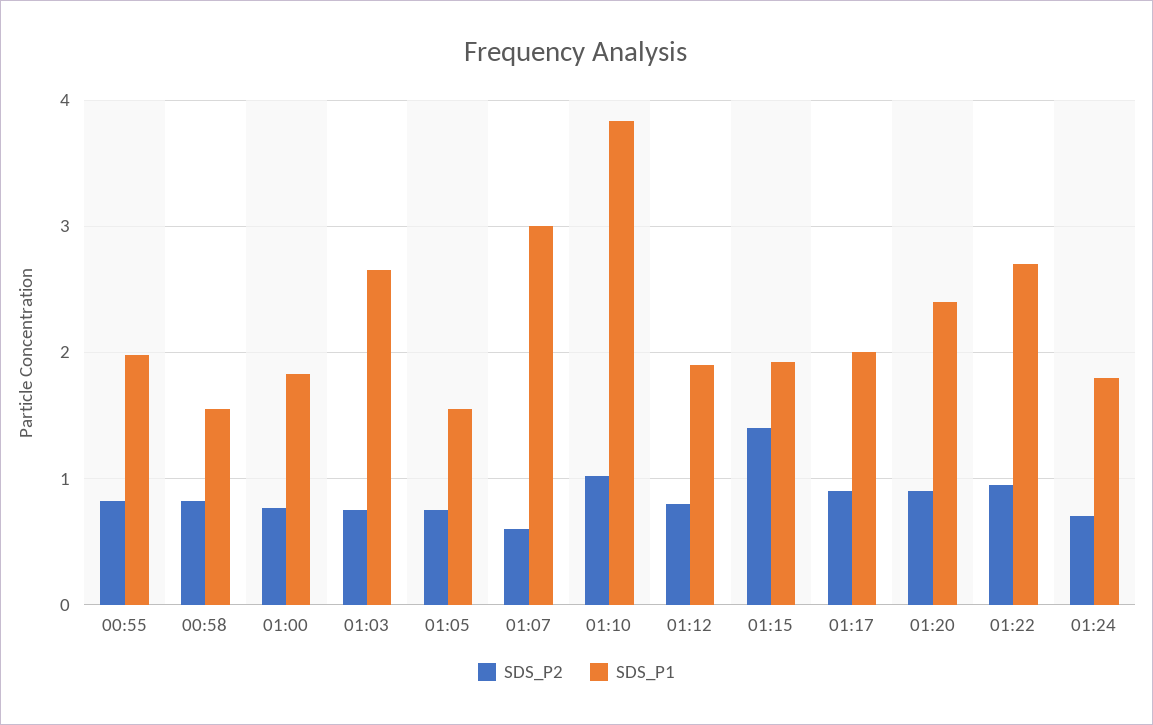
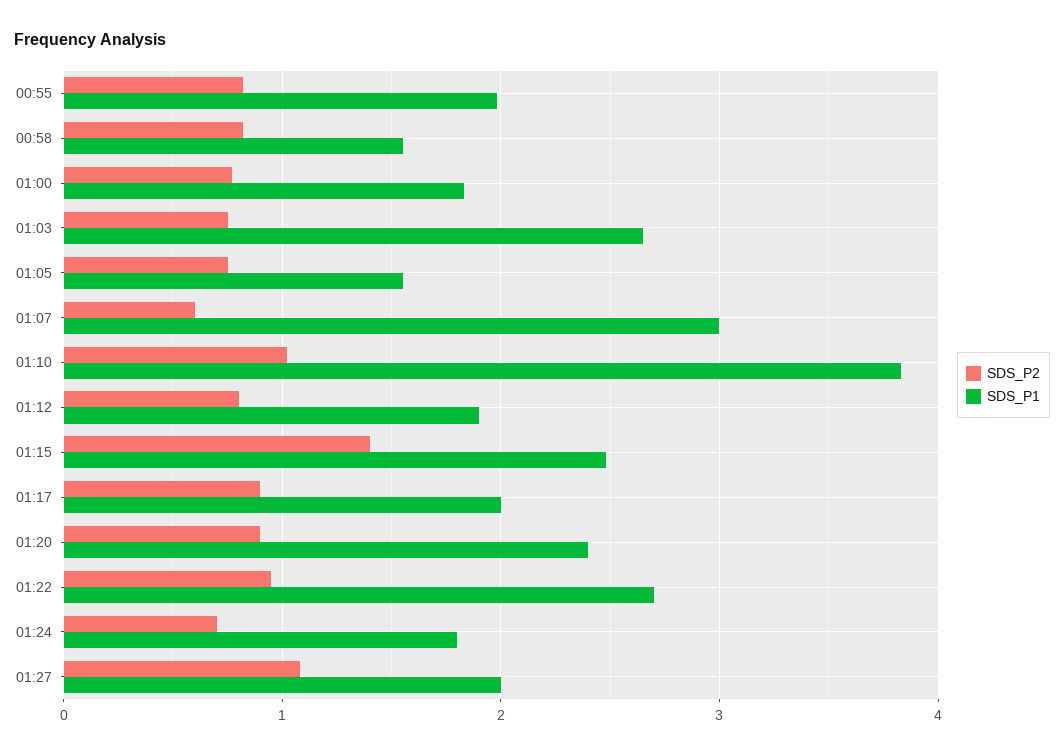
SDS_P1, 01:15: 1.9 -> 2.5
SDS_P2, 01:27: none -> 1.1
SDS_P1, 01:27: none -> 2

